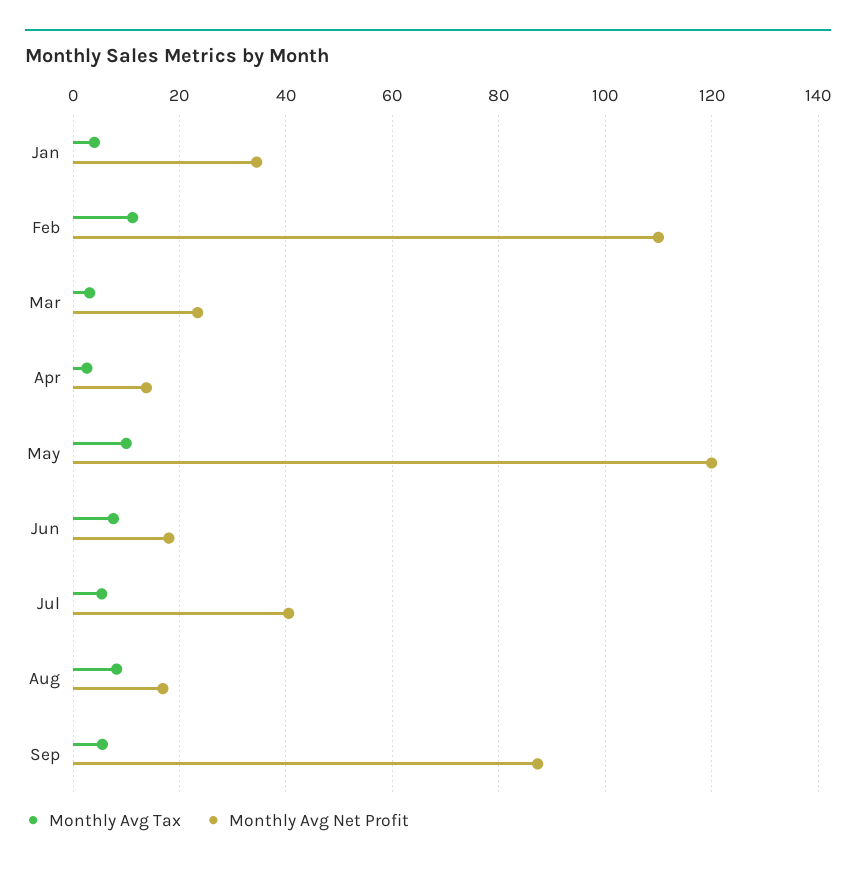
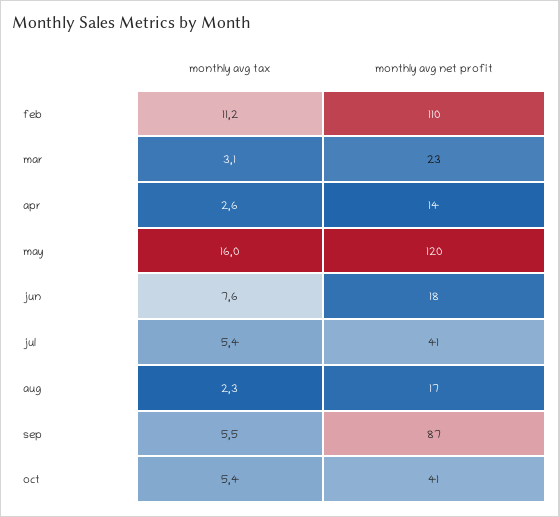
Monthly Avg Tax, Jan: 4 -> none
Monthly Avg Net Profit, Jan: 34 -> none
Monthly Avg Tax, May: 10 -> 16
Monthly Avg Tax, Aug: 8 -> 2.3
Monthly Avg Tax, oct: none -> 5.4
Monthly Avg Net Profit, oct: none -> 41

